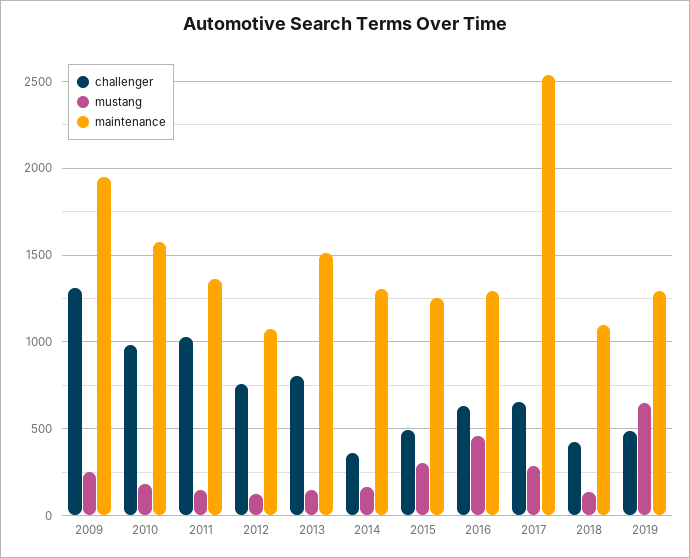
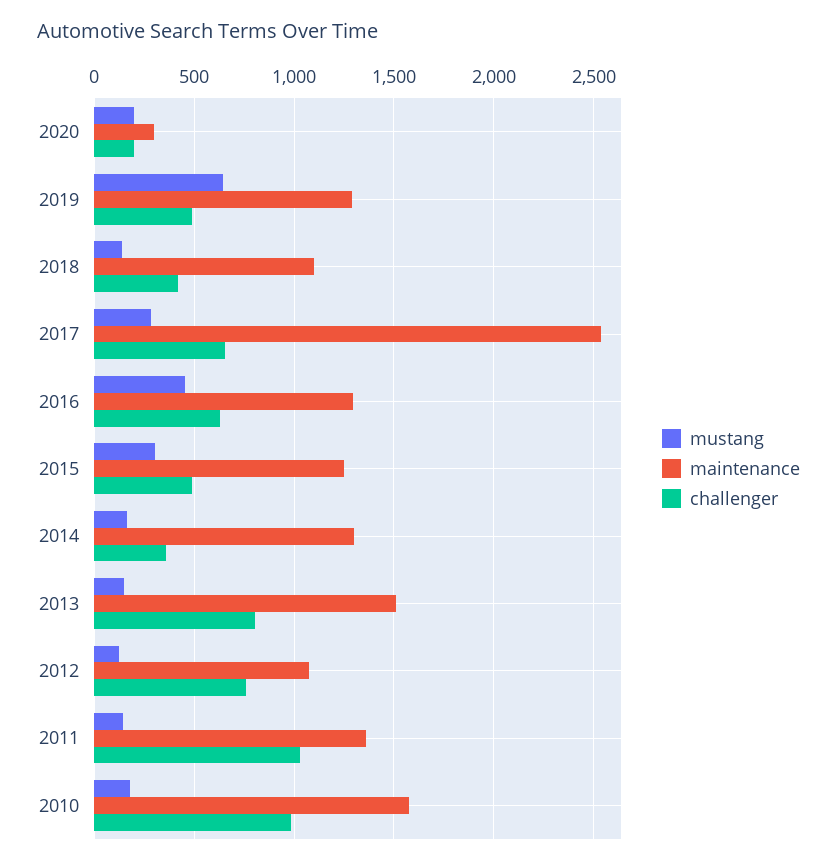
challenger, 2009: 1300 -> none
mustang, 2009: 250 -> none
maintenance, 2009: 1950 -> none
mustang, 2020: none -> 200
maintenance, 2020: none -> 300
challenger, 2020: none -> 200

